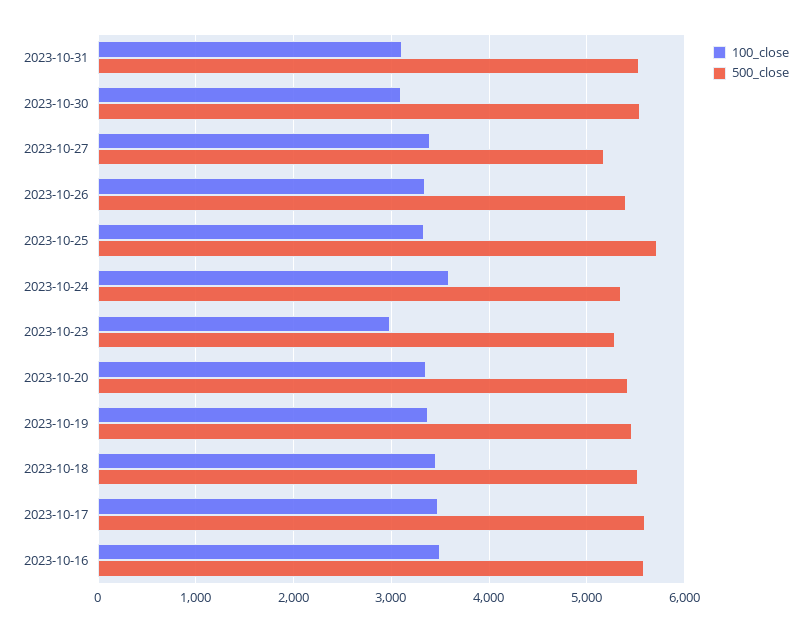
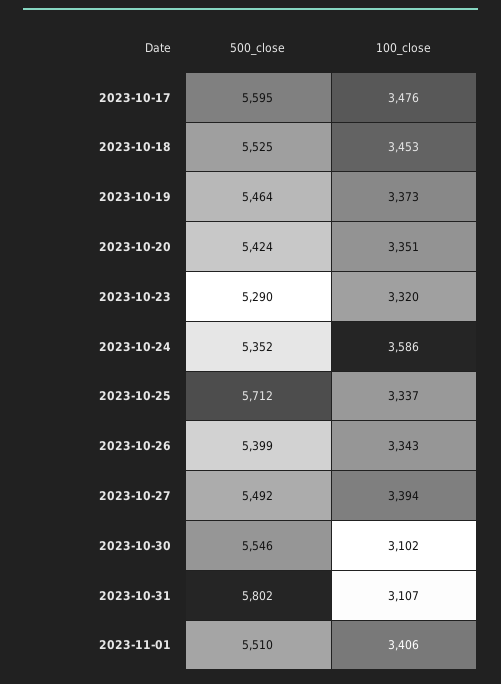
500_close, 2023-10-31: 5500 -> 5802
500_close, 2023-10-27: 5200 -> 5492
100_close, 2023-10-23: 3000 -> 3320
100_close, 2023-10-16: 3500 -> none
500_close, 2023-10-16: 5600 -> none
500_close, 2023-11-01: none -> 5510
100_close, 2023-11-01: none -> 3406

